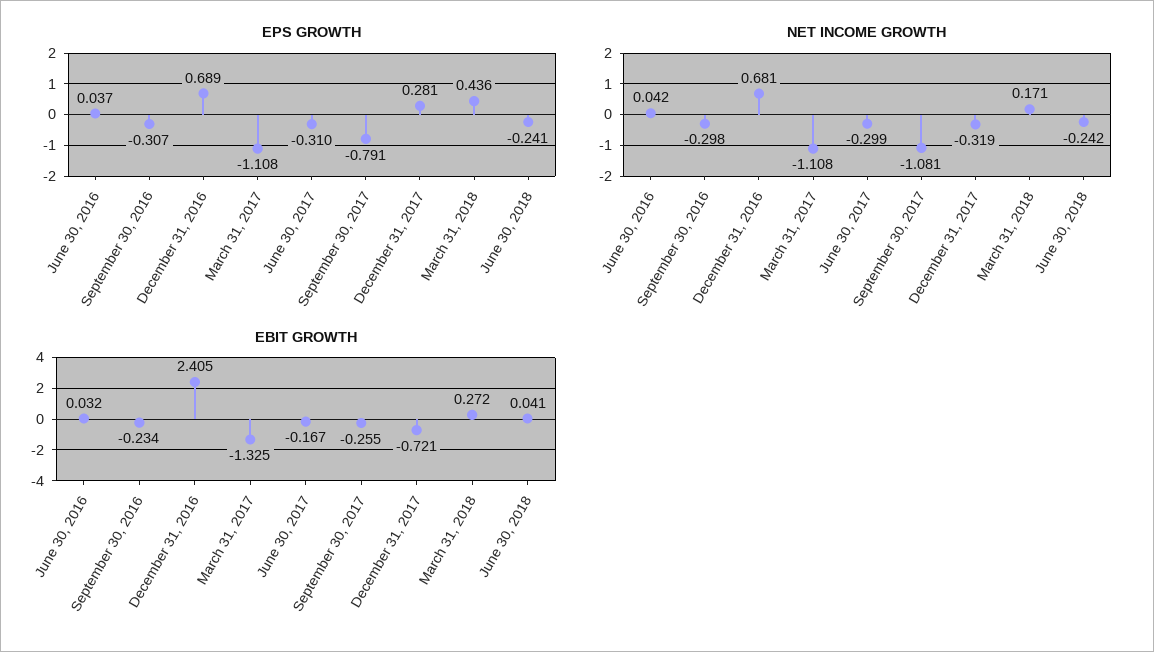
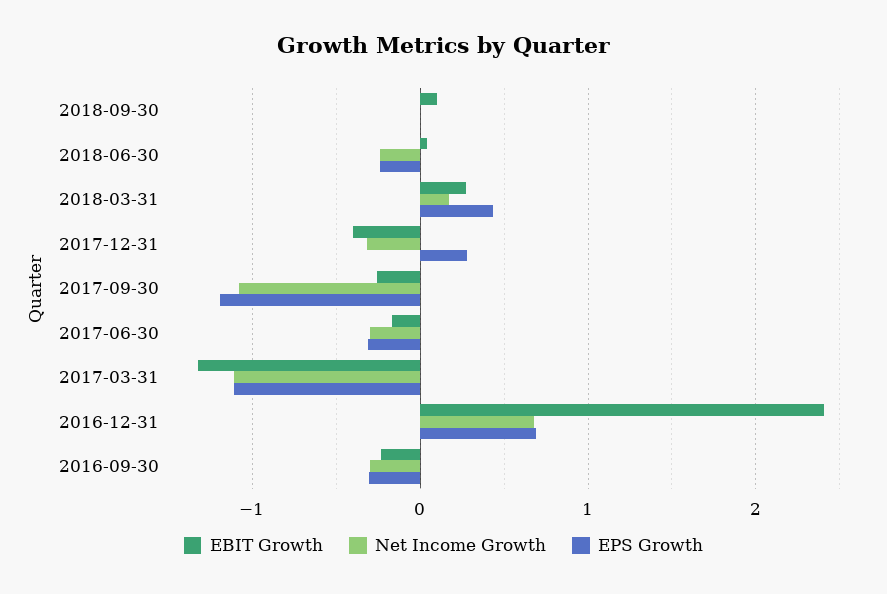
EPS GROWTH, June 30, 2016: 0.037 -> none
EPS GROWTH, September 30, 2017: -0.791 -> -1.2
NET INCOME GROWTH, June 30, 2016: 0.042 -> none
EBIT GROWTH, June 30, 2016: 0.032 -> none
EBIT GROWTH, December 31, 2017: -0.721 -> -0.4
EBIT GROWTH, 2018-09-30: none -> 0.1
NET INCOME GROWTH, 2018-09-30: none -> 0
EPS GROWTH, 2018-09-30: none -> 0

